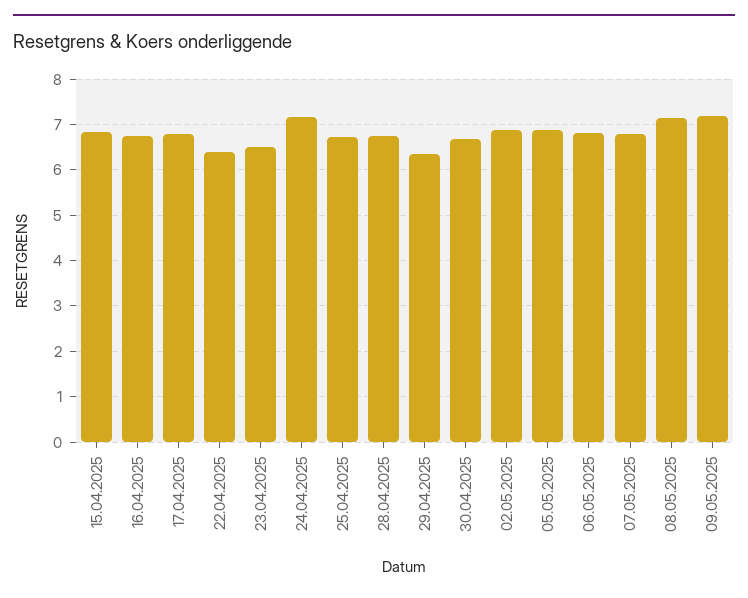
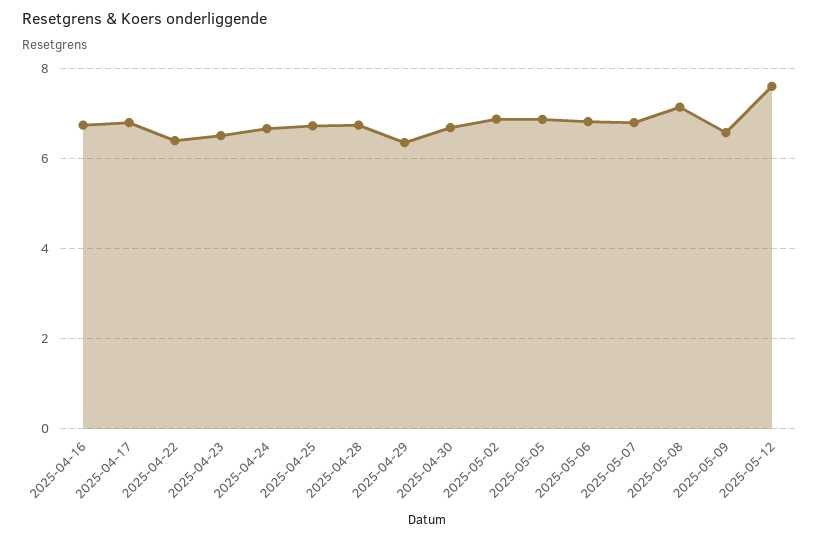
15.04.2025: 6.8 -> none
24.04.2025: 7.2 -> 6.6
09.05.2025: 7.2 -> 6.6
2025-05-12: none -> 7.6

